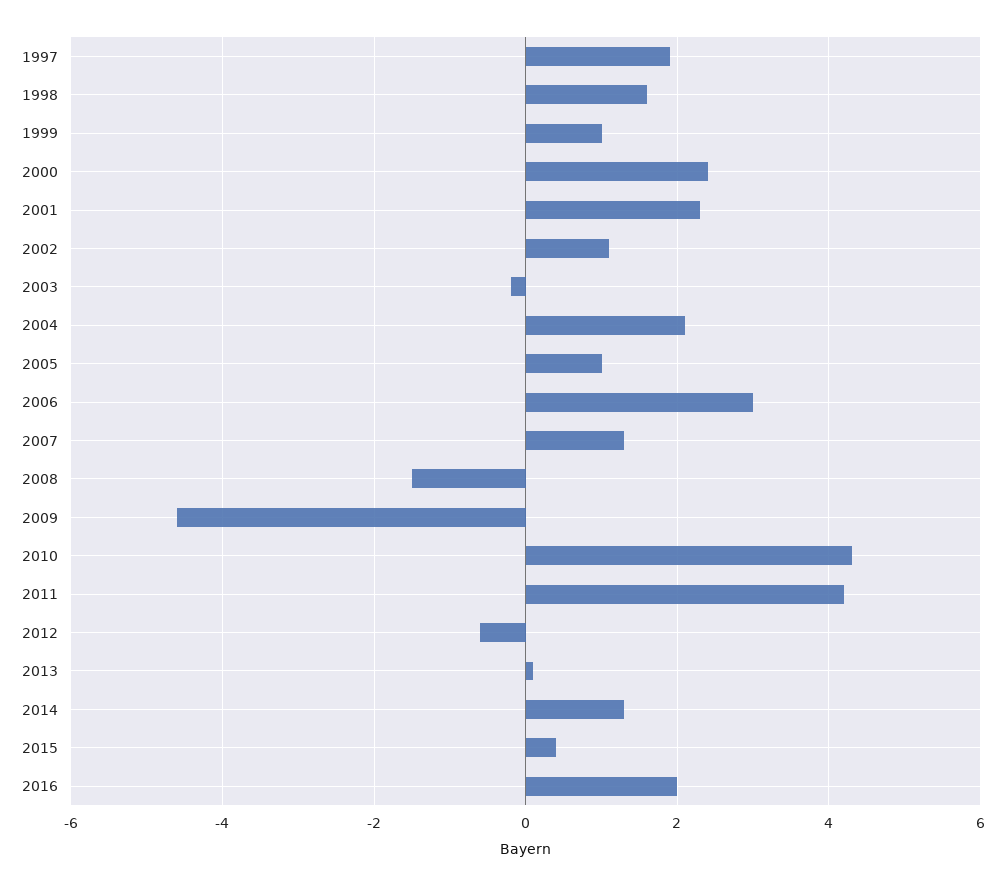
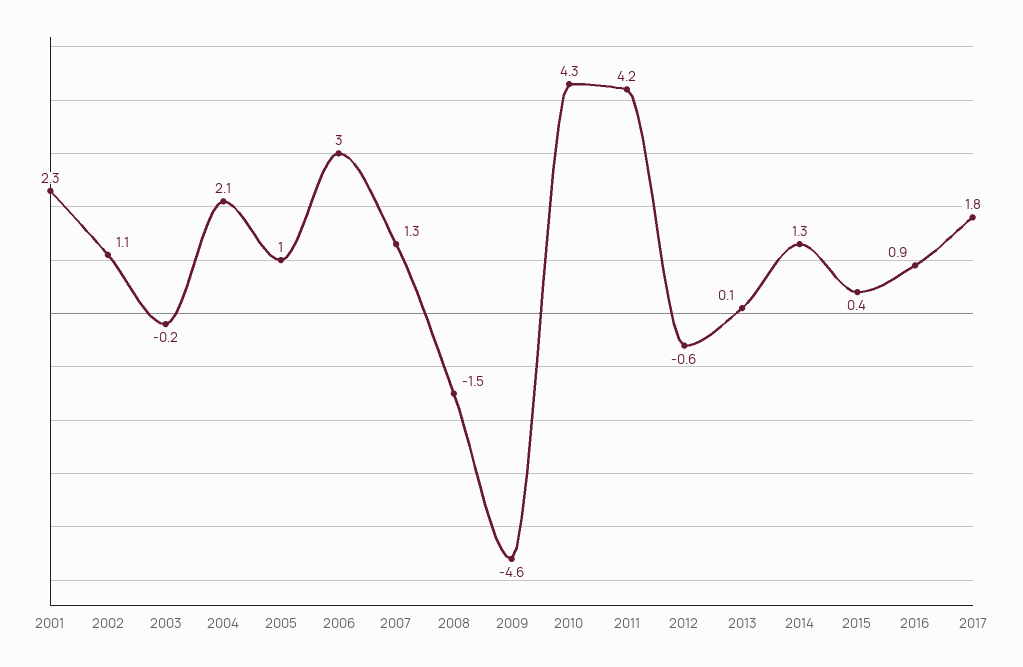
1997: 2 -> none
1998: 1.5 -> none
1999: 1 -> none
2000: 2.5 -> none
2016: 2 -> 0.9
2017: none -> 1.8

